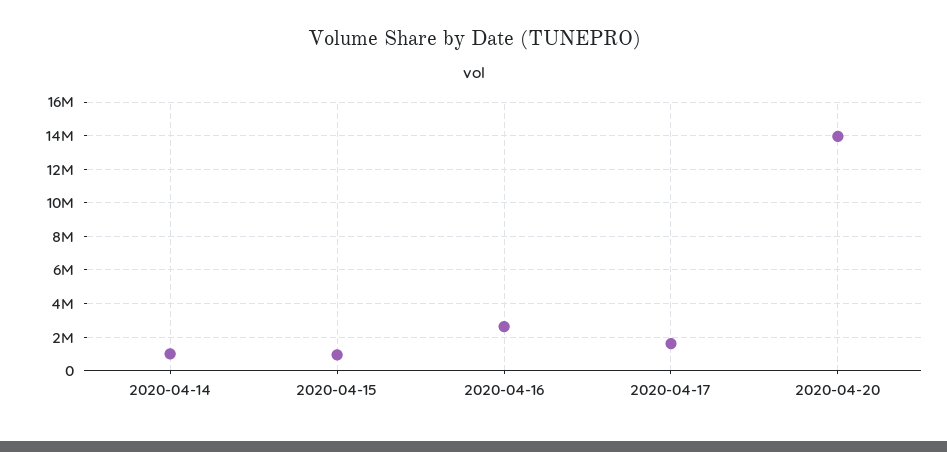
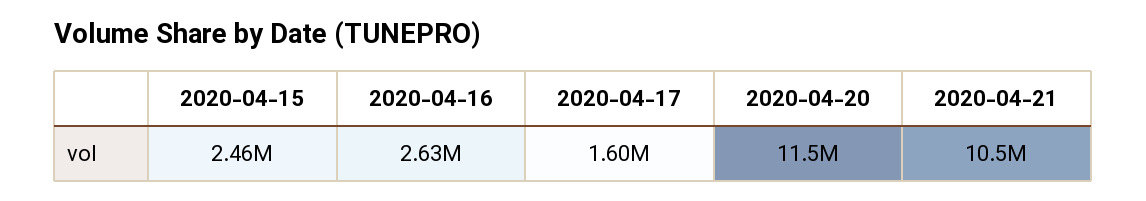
2020-04-14: 1000000 -> none
2020-04-15: 1000000 -> 2460000
2020-04-20: 14000000 -> 11500000
2020-04-21: none -> 10500000

